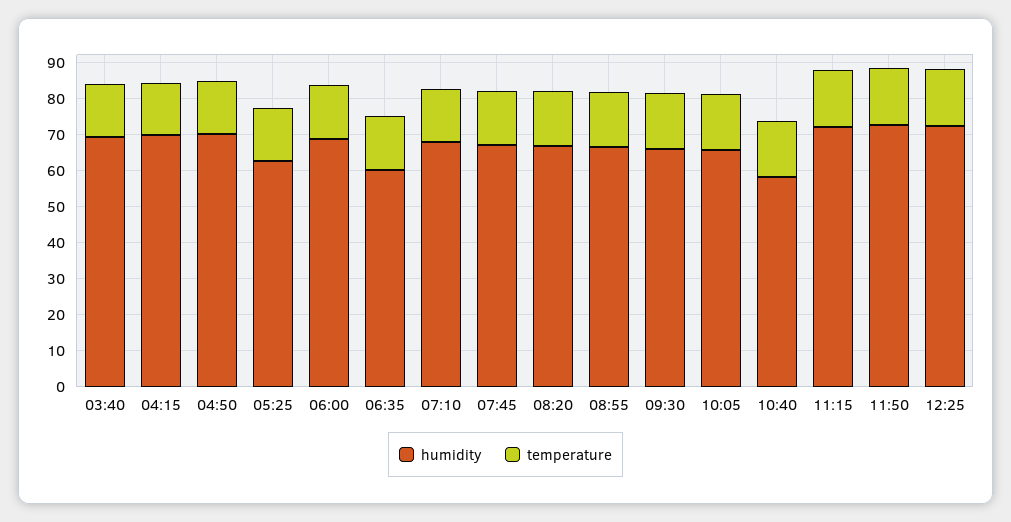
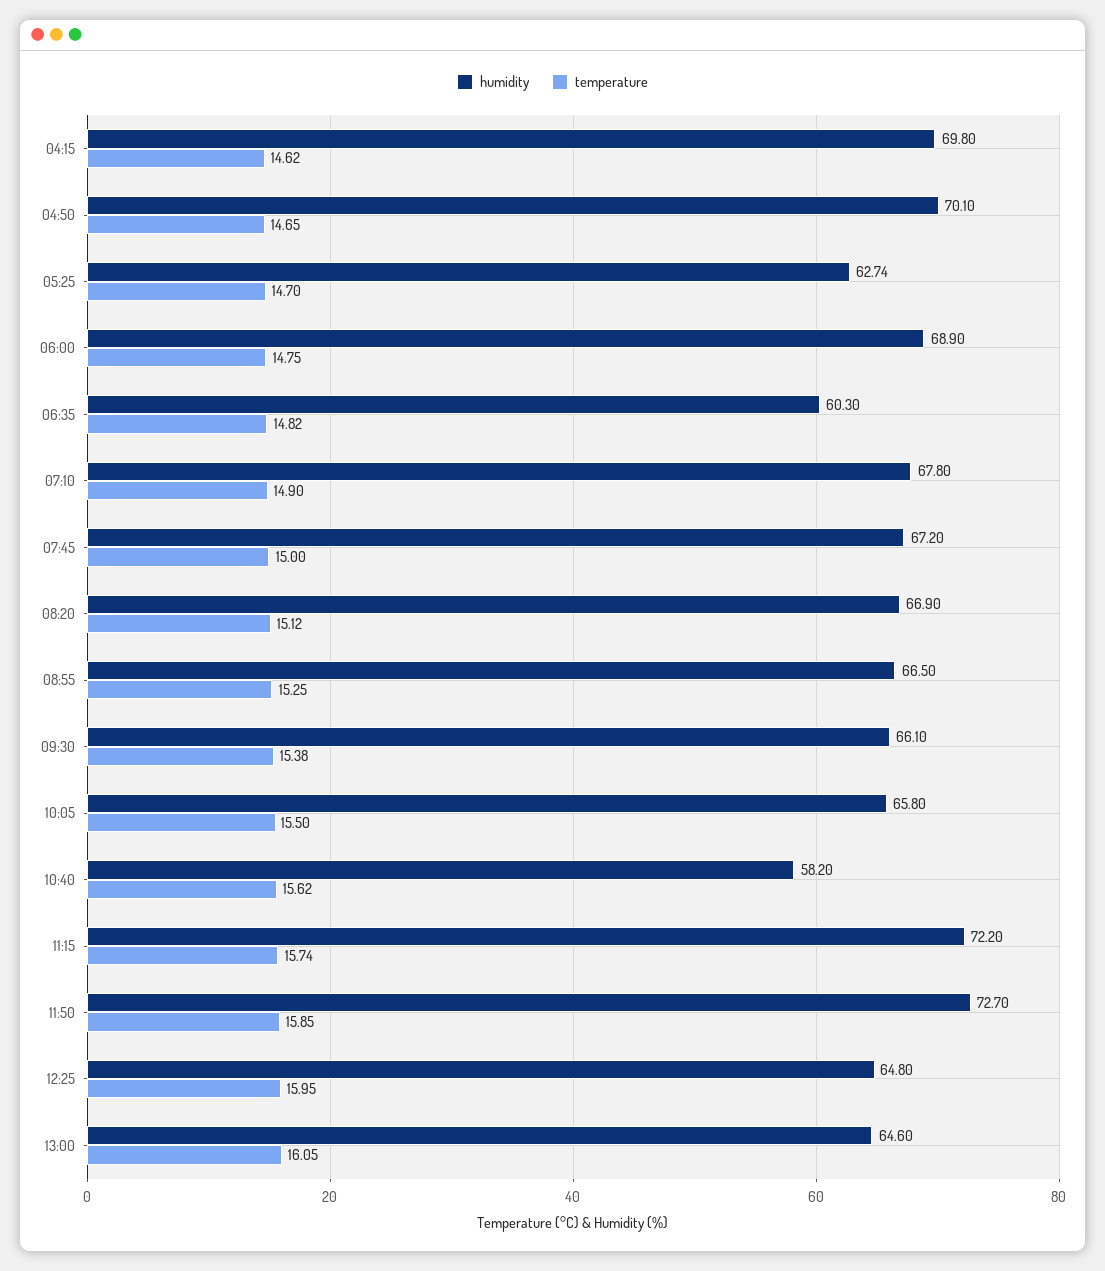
humidity, 03:40: 70 -> none
temperature, 03:40: 15 -> none
humidity, 12:25: 72.5 -> 64.8
humidity, 13:00: none -> 64.6
temperature, 13:00: none -> 16.05

